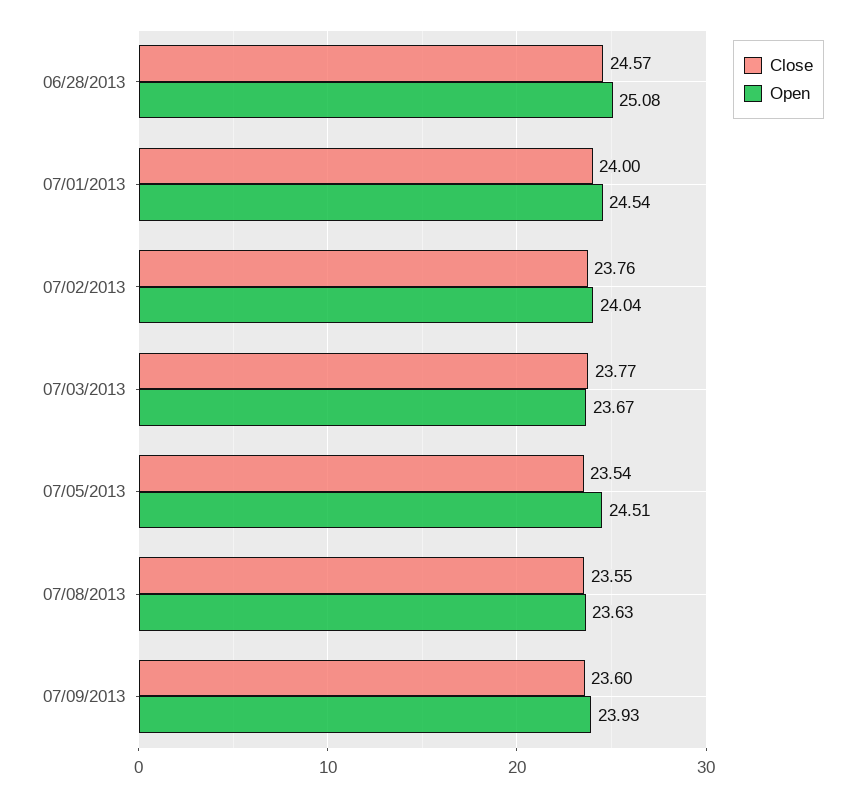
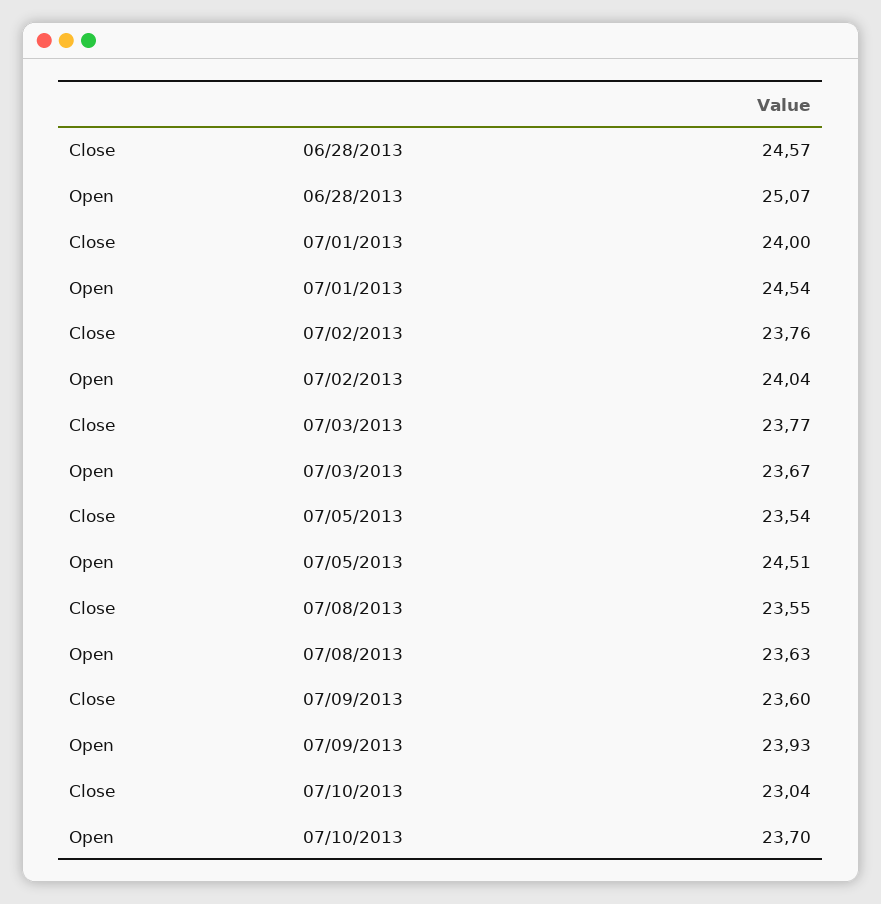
Open, 06/28/2013: 25.08 -> 25.07
Close, 07/10/2013: none -> 23.04
Open, 07/10/2013: none -> 23.7

